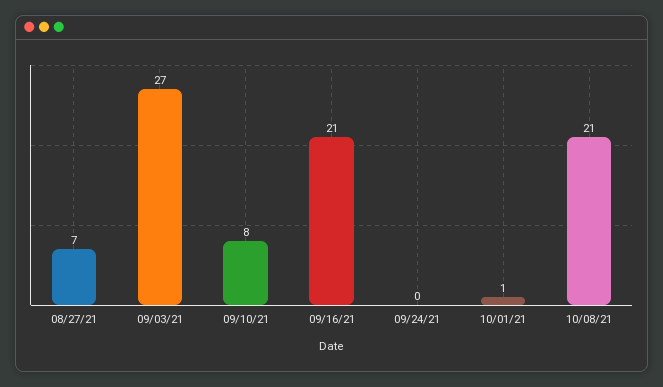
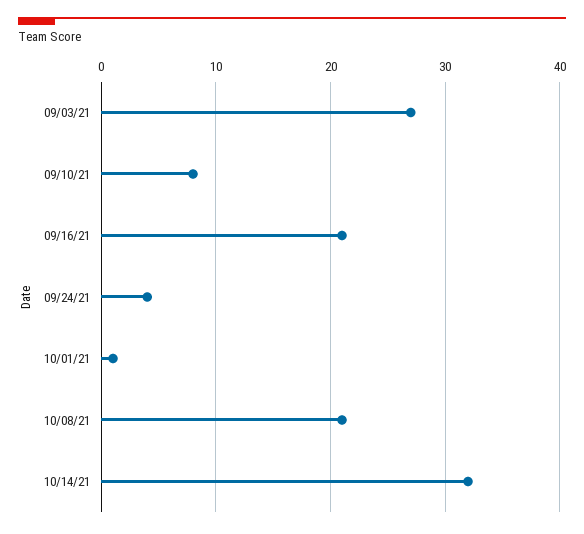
08/27/21: 7 -> none
09/24/21: 0 -> 4
10/14/21: none -> 32

